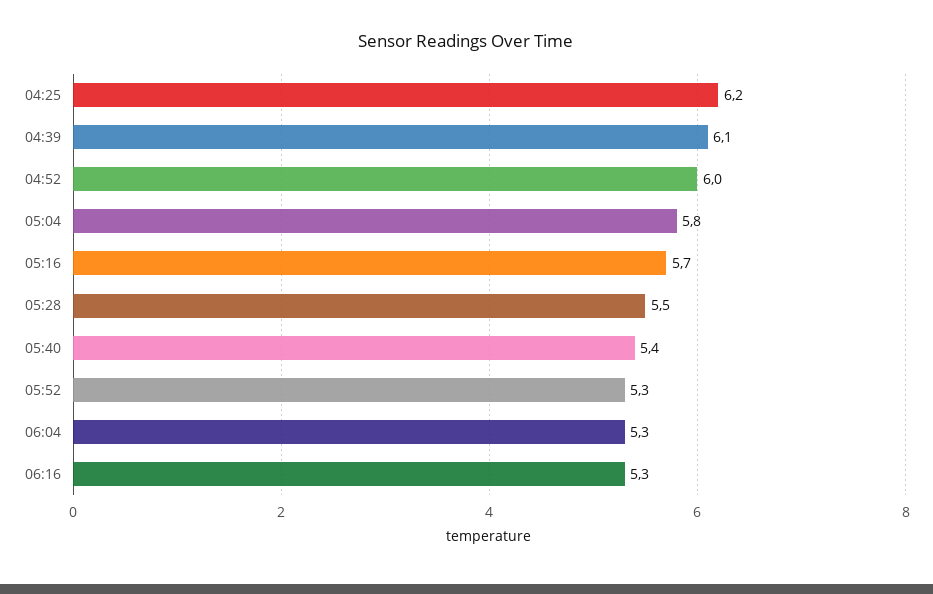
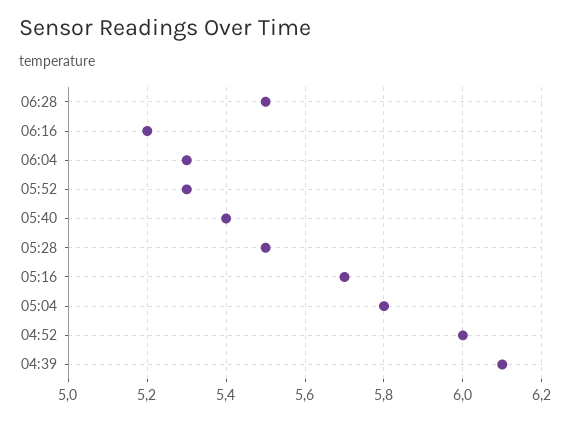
04:25: 6.2 -> none
06:16: 5.3 -> 5.2
06:28: none -> 5.5

